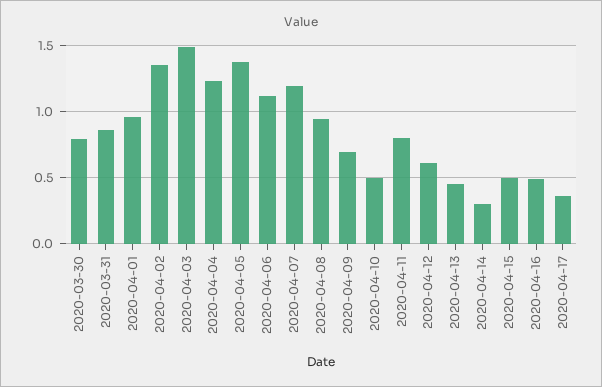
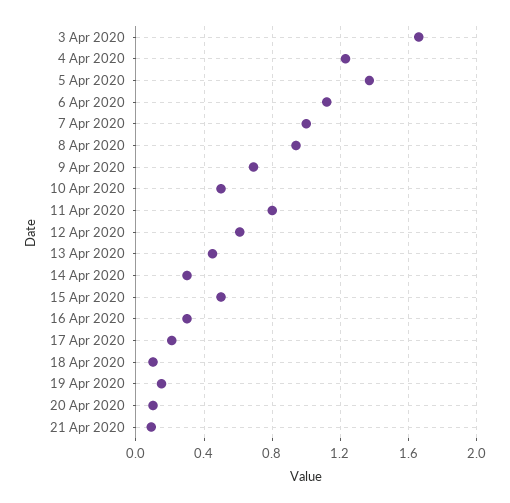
2020-03-30: 0.8 -> none
2020-03-31: 0.85 -> none
2020-04-01: 0.95 -> none
2020-04-02: 1.35 -> none
2020-04-03: 1.5 -> 1.65
2020-04-07: 1.2 -> 1
2020-04-16: 0.5 -> 0.3
2020-04-17: 0.35 -> 0.2
18 Apr 2020: none -> 0.1
19 Apr 2020: none -> 0.15
20 Apr 2020: none -> 0.1
21 Apr 2020: none -> 0.1

